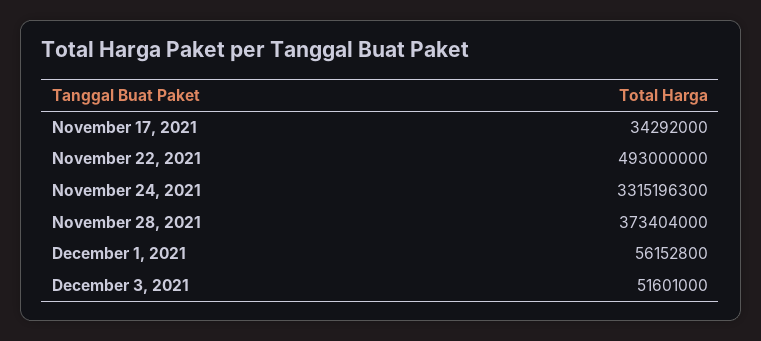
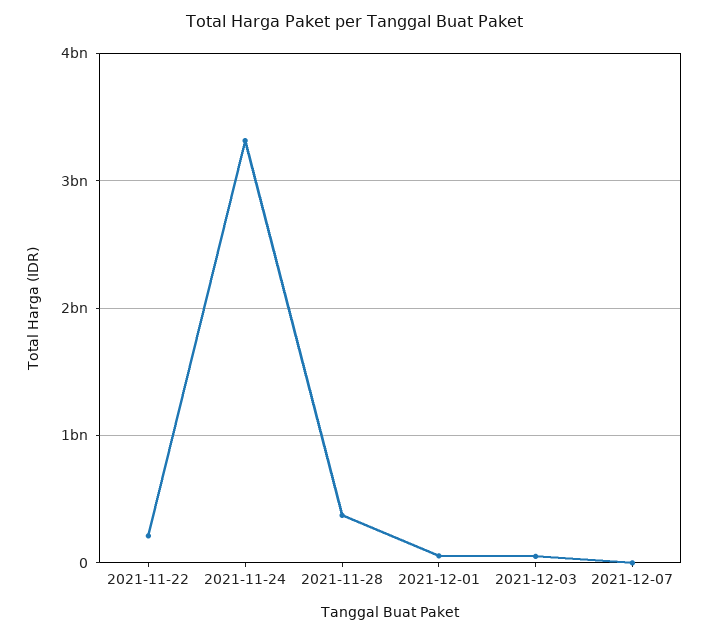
November 17, 2021: 34292000 -> none
November 22, 2021: 493000000 -> 200000000
2021-12-07: none -> 0

